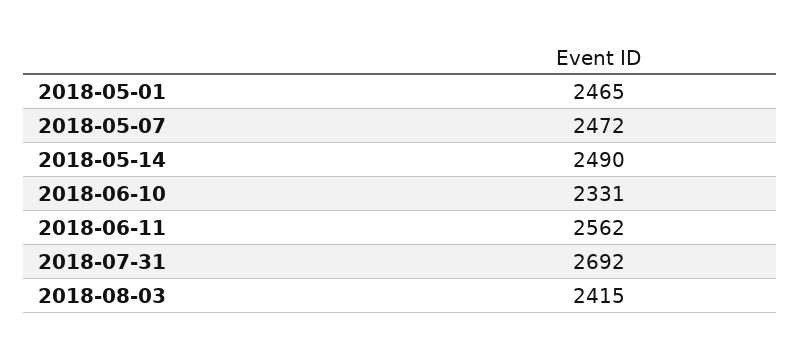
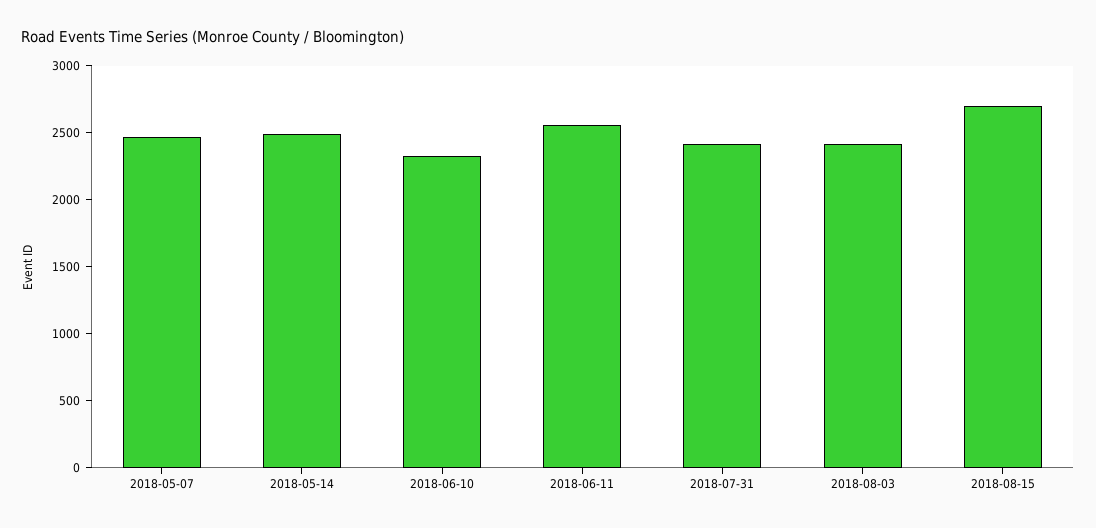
2018-05-01: 2465 -> none
2018-07-31: 2692 -> 2400
2018-08-15: none -> 2700

